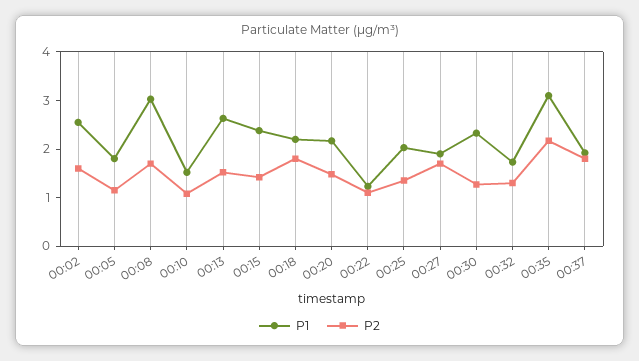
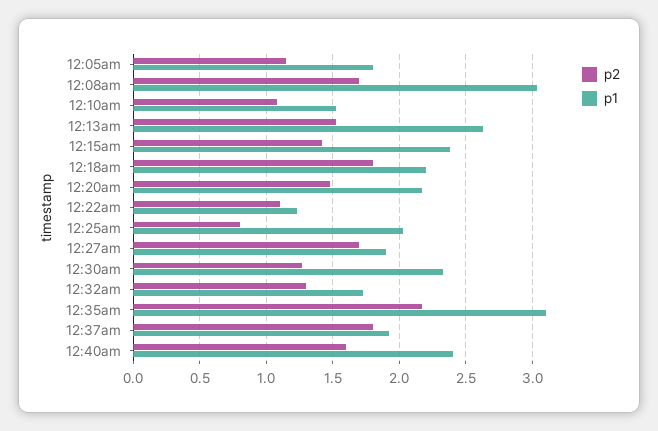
P1, 00:02: 2.6 -> none
P2, 00:02: 1.6 -> none
P2, 00:25: 1.4 -> 0.8
P2, 12:40am: none -> 1.6
P1, 12:40am: none -> 2.4

